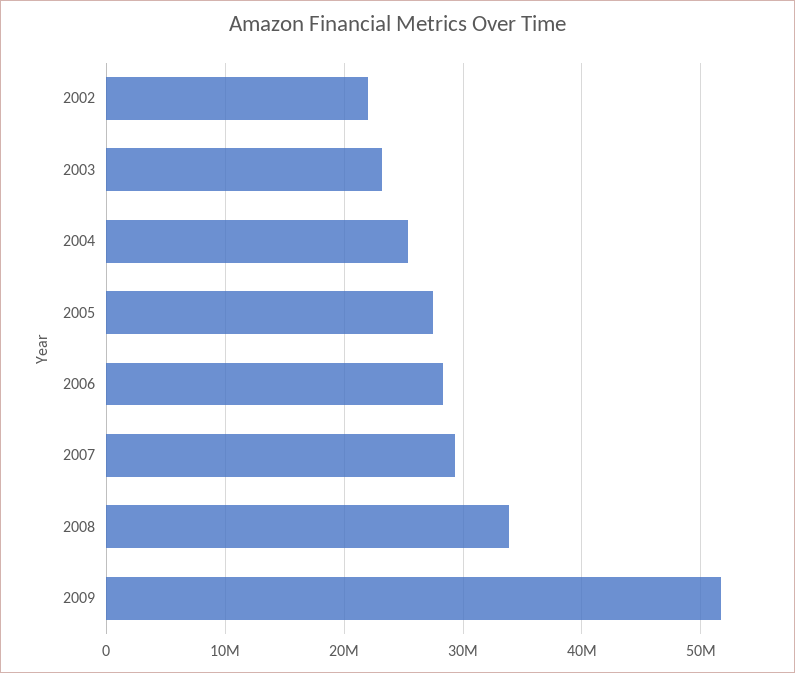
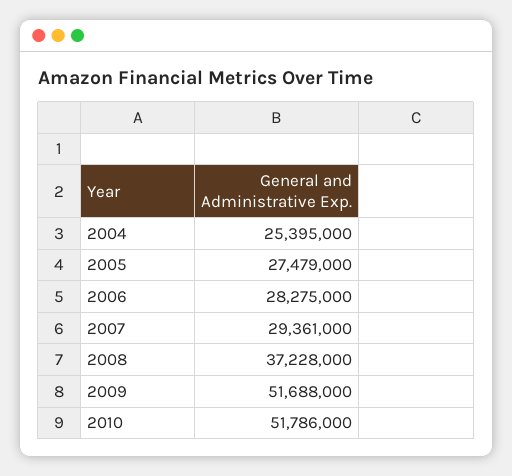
2002: 22000000 -> none
2003: 23000000 -> none
2008: 34000000 -> 37228000
2010: none -> 51786000

